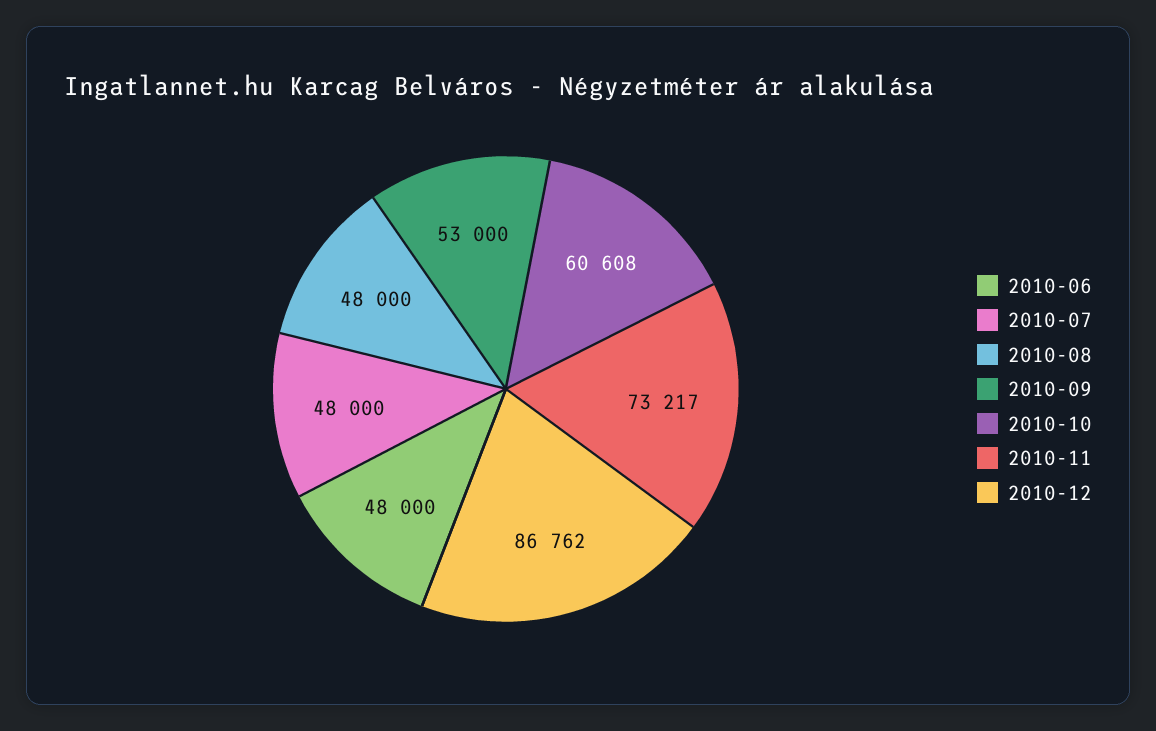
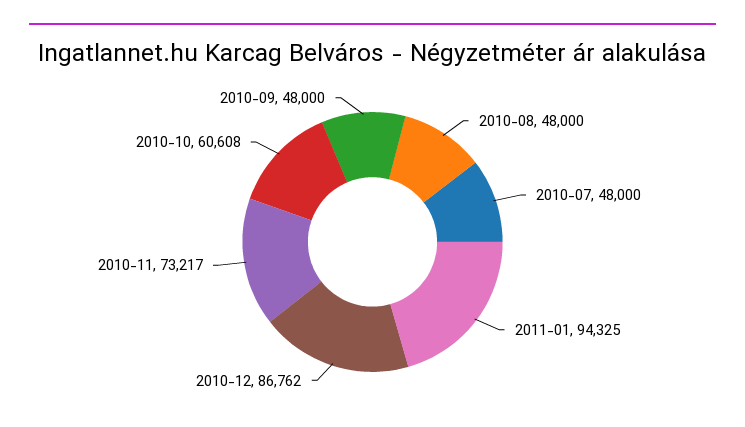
2010-06: 48000 -> none
2010-09: 53000 -> 48000
2011-01: none -> 94325

